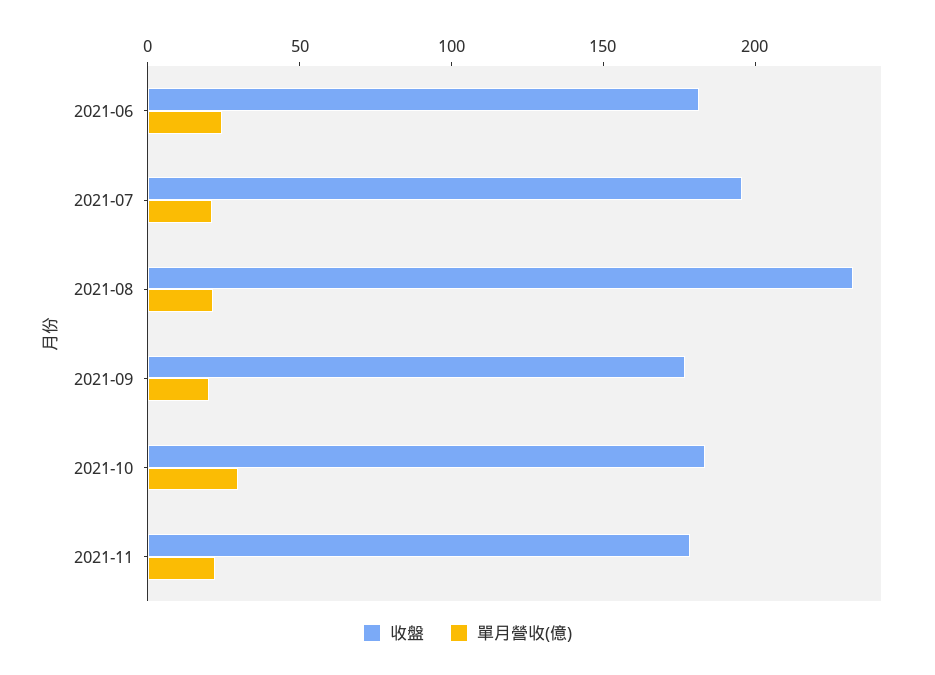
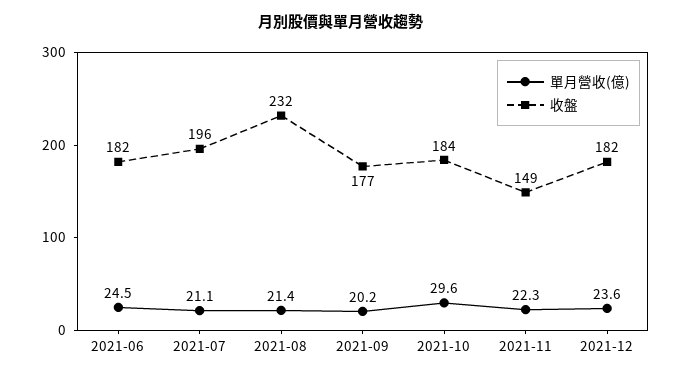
收盤, 2021-11: 180 -> 149
單月營收(億), 2021-12: none -> 23.6
收盤, 2021-12: none -> 182

